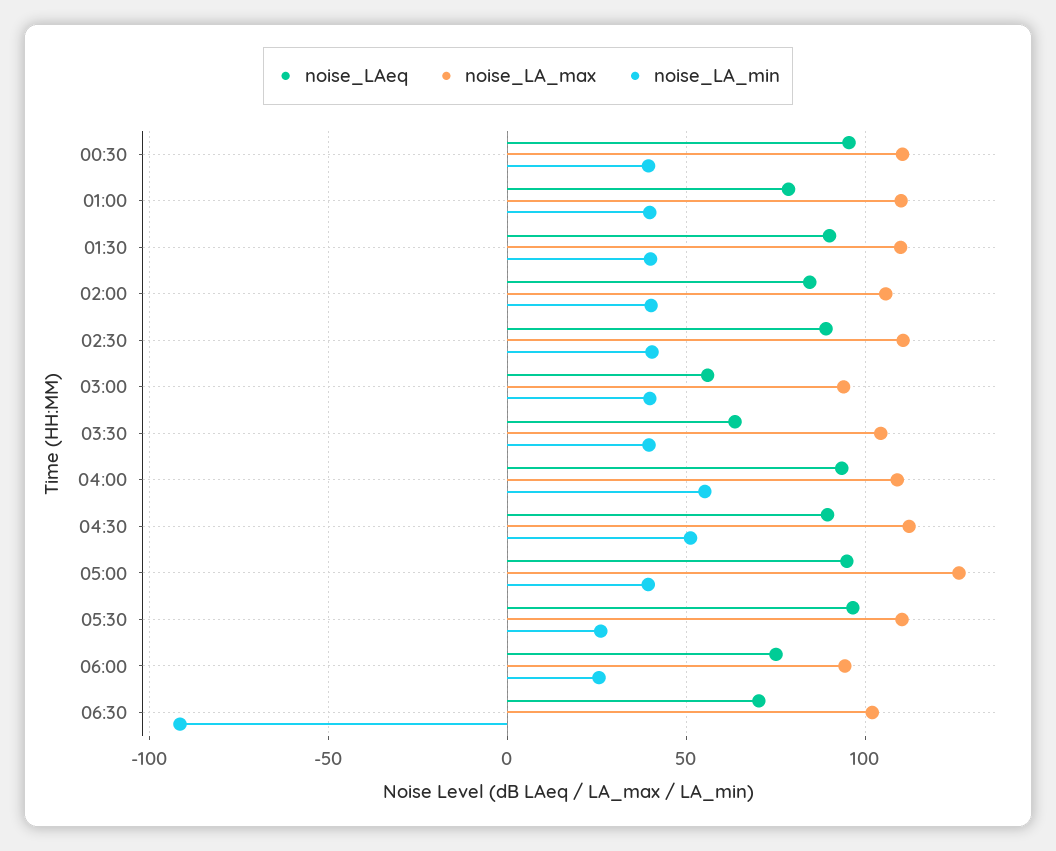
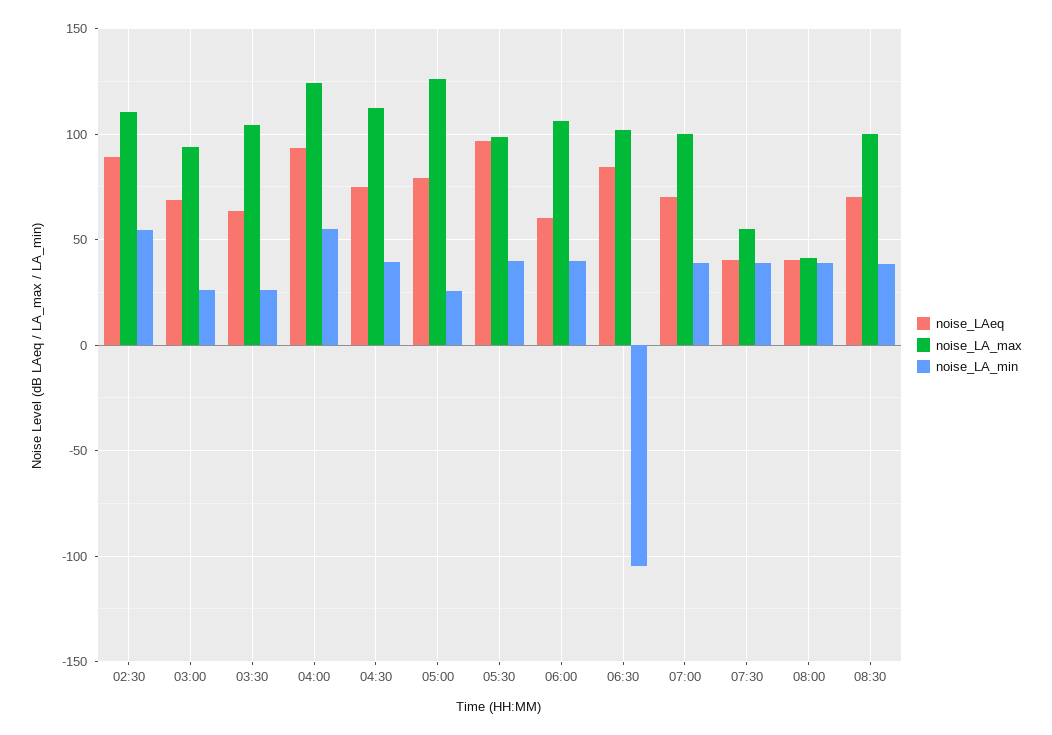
noise_LAeq, 00:30: 95 -> none
noise_LA_max, 00:30: 110 -> none
noise_LA_min, 00:30: 40 -> none
noise_LAeq, 01:00: 80 -> none
noise_LA_max, 01:00: 110 -> none
noise_LA_min, 01:00: 40 -> none
noise_LAeq, 01:30: 90 -> none
noise_LA_max, 01:30: 110 -> none
noise_LA_min, 01:30: 40 -> none
noise_LAeq, 02:00: 85 -> none
noise_LA_max, 02:00: 105 -> none
noise_LA_min, 02:00: 40 -> none
noise_LA_min, 02:30: 40 -> 55
noise_LAeq, 03:00: 55 -> 70
noise_LA_min, 03:00: 40 -> 25
noise_LA_min, 03:30: 40 -> 25
noise_LA_max, 04:00: 110 -> 125
noise_LAeq, 04:30: 90 -> 75
noise_LA_min, 04:30: 50 -> 40
noise_LAeq, 05:00: 95 -> 80
noise_LA_min, 05:00: 40 -> 25
noise_LA_max, 05:30: 110 -> 100
noise_LA_min, 05:30: 25 -> 40
noise_LAeq, 06:00: 75 -> 60
noise_LA_max, 06:00: 95 -> 105
noise_LA_min, 06:00: 25 -> 40
noise_LAeq, 06:30: 70 -> 85
noise_LA_min, 06:30: -90 -> -105
noise_LAeq, 07:00: none -> 70
noise_LA_max, 07:00: none -> 100
noise_LA_min, 07:00: none -> 40
noise_LAeq, 07:30: none -> 40
noise_LA_max, 07:30: none -> 55
noise_LA_min, 07:30: none -> 40
noise_LAeq, 08:00: none -> 40
noise_LA_max, 08:00: none -> 40
noise_LA_min, 08:00: none -> 40
noise_LAeq, 08:30: none -> 70
noise_LA_max, 08:30: none -> 100
noise_LA_min, 08:30: none -> 40

